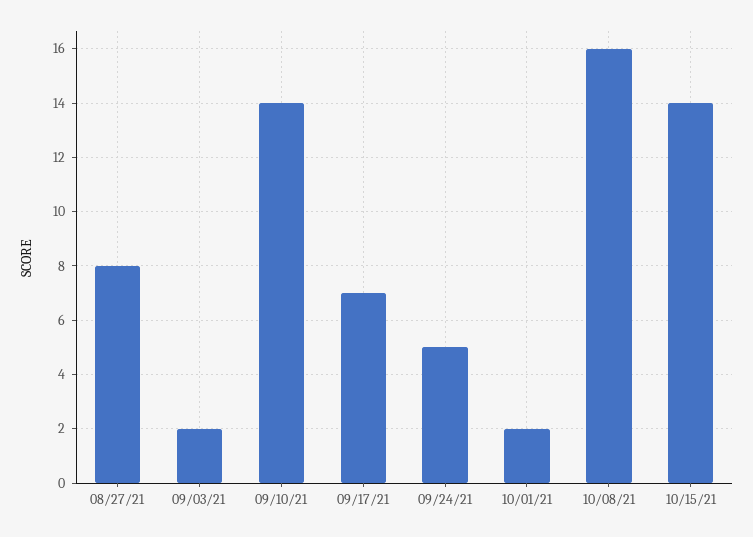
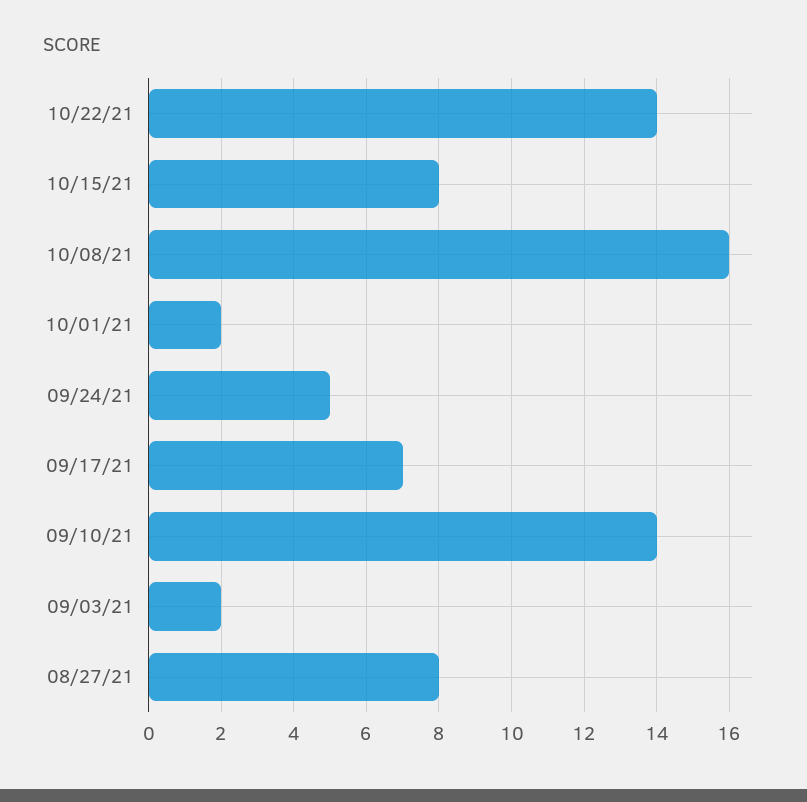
10/15/21: 14 -> 8
10/22/21: none -> 14

